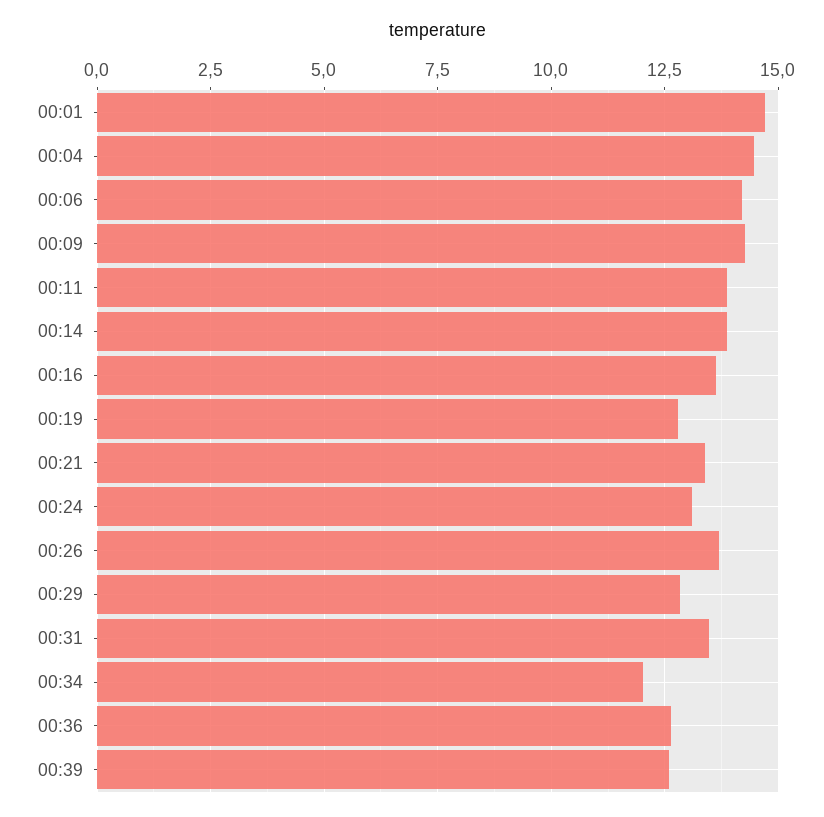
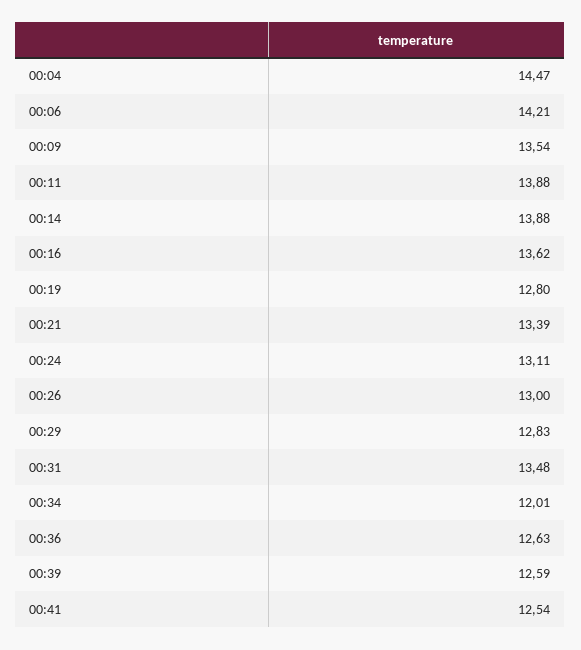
00:01: 14.75 -> none
00:09: 14.25 -> 13.54
00:26: 13.75 -> 13
00:41: none -> 12.54

